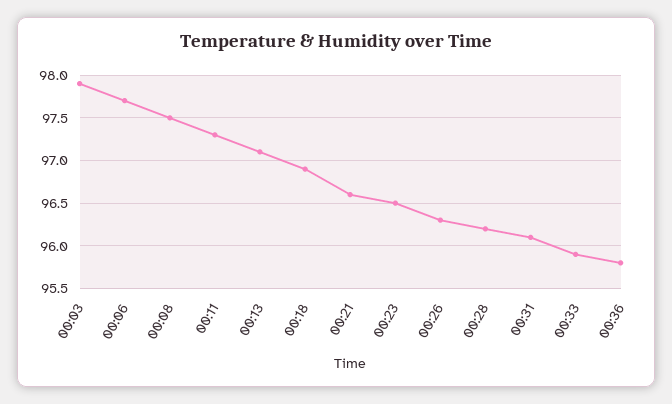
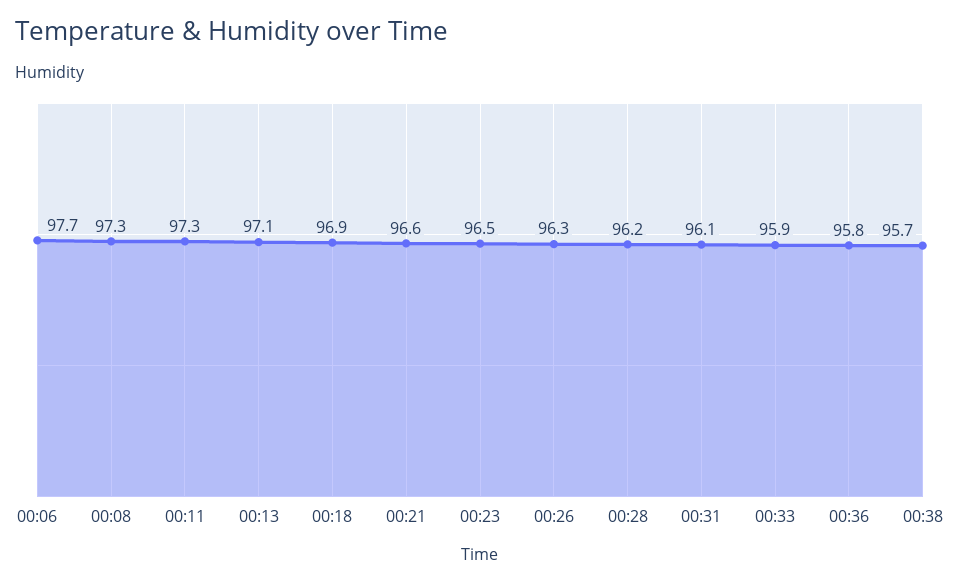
00:03: 97.9 -> none
00:08: 97.5 -> 97.3
00:38: none -> 95.7

